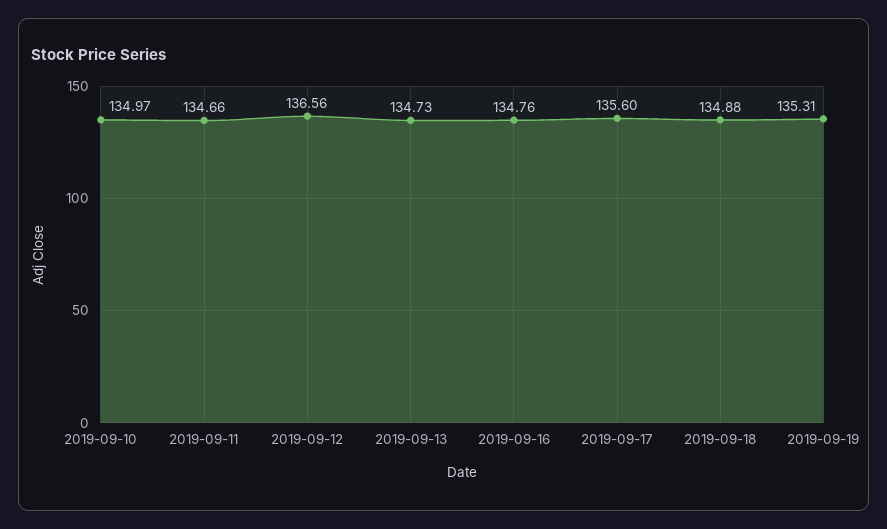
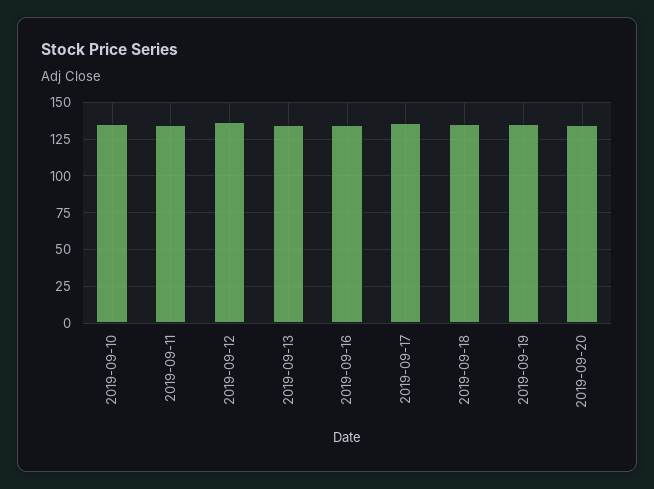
2019-09-20: none -> 135

